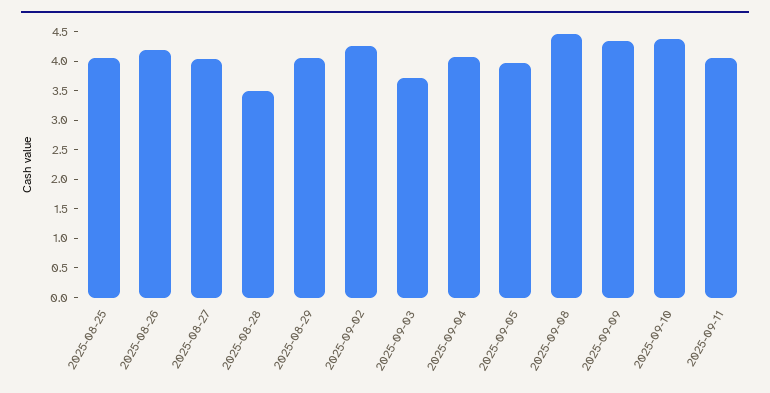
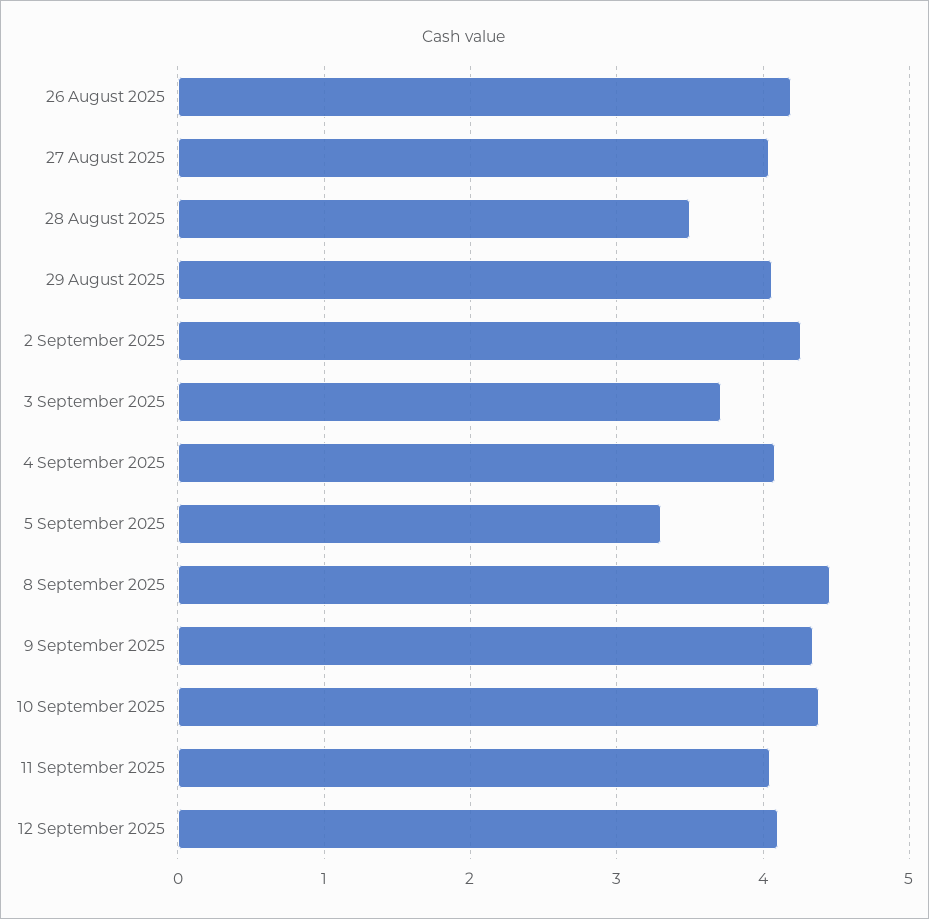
2025-08-25: 4 -> none
2025-09-05: 4 -> 3.3
12 September 2025: none -> 4.1

